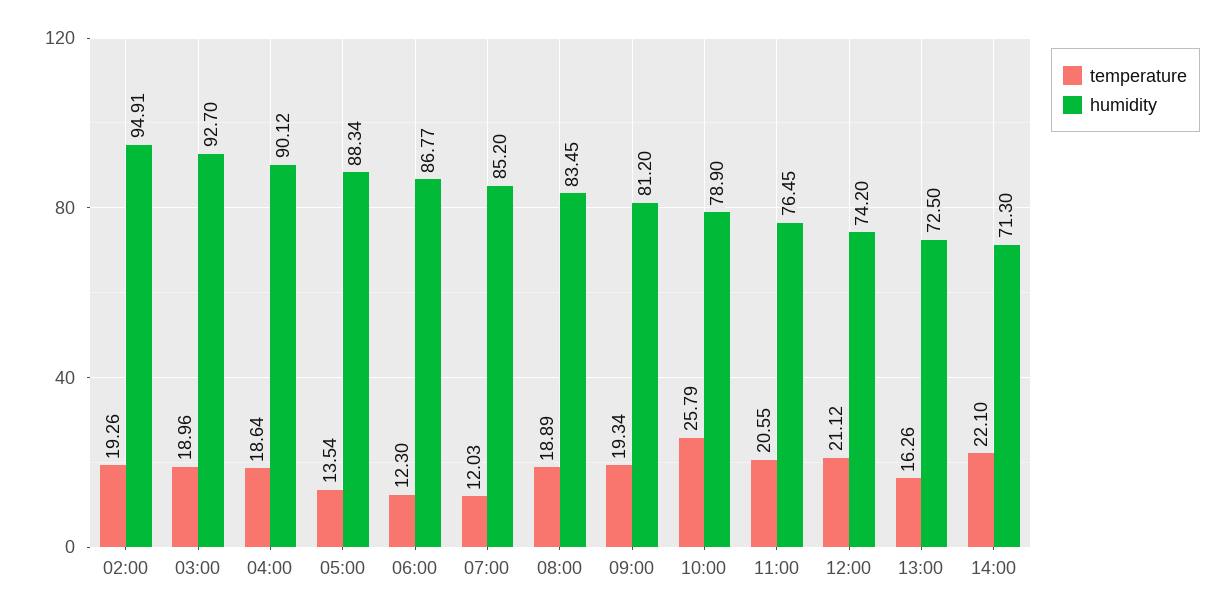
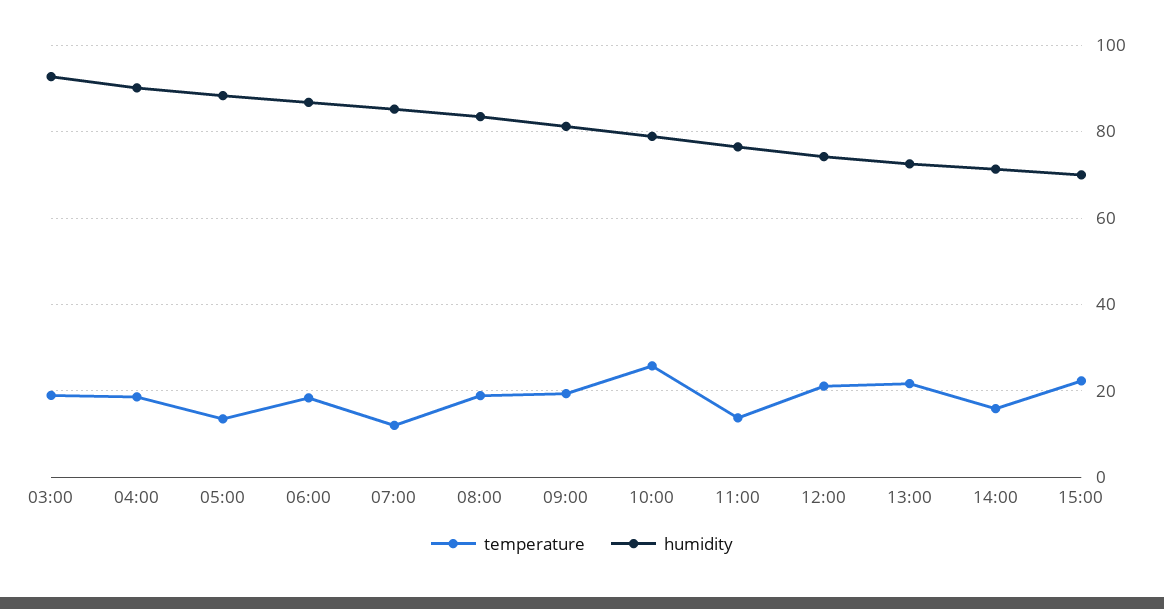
temperature, 02:00: 19.26 -> none
humidity, 02:00: 94.91 -> none
temperature, 06:00: 12.3 -> 18
temperature, 11:00: 20.55 -> 14
temperature, 13:00: 16.26 -> 22
temperature, 14:00: 22.1 -> 16
temperature, 15:00: none -> 22
humidity, 15:00: none -> 70

